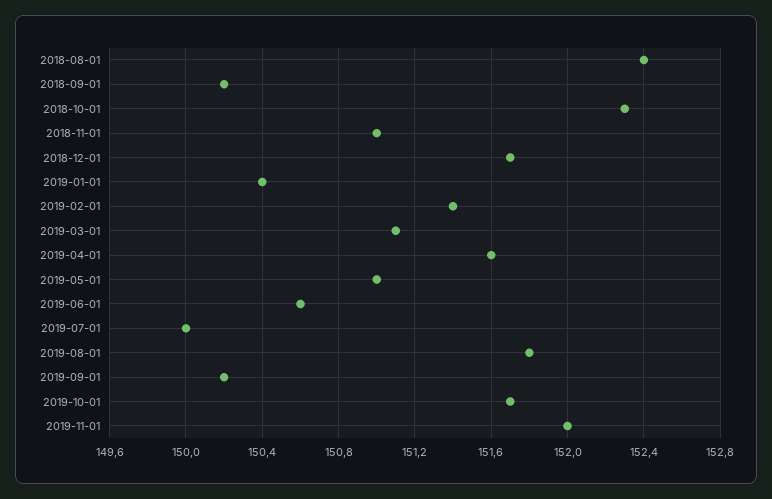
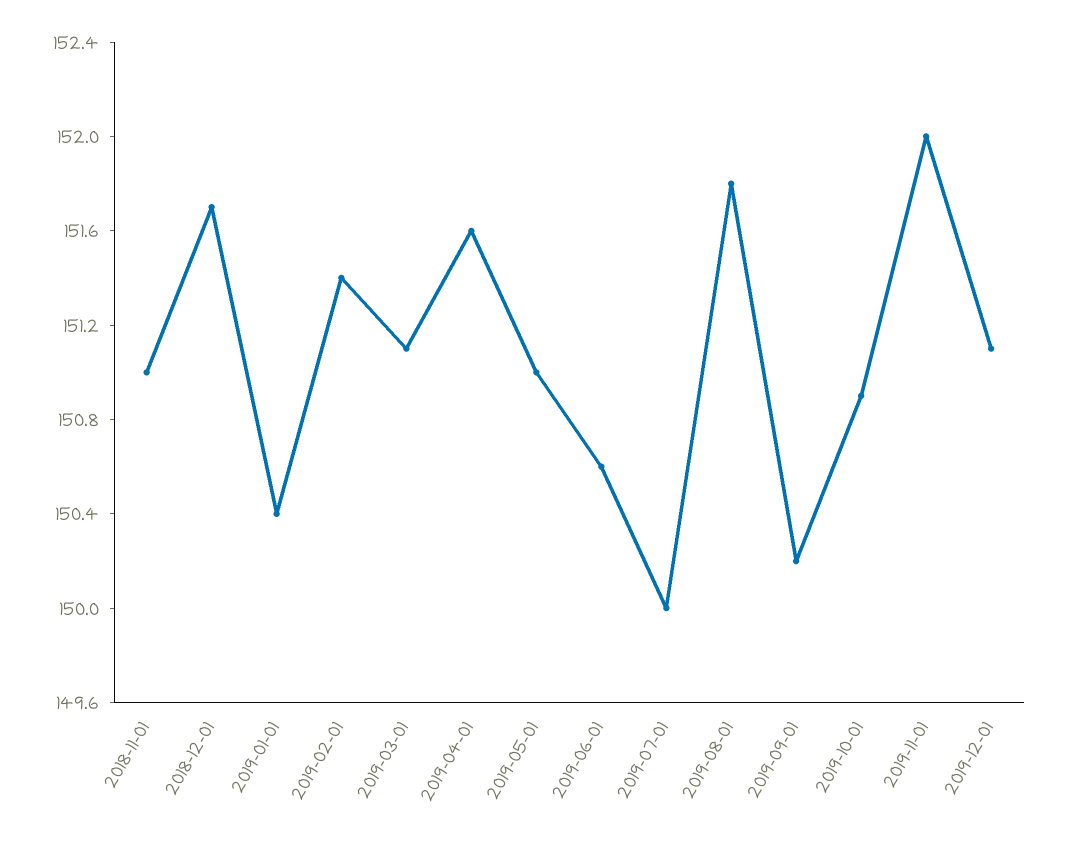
2018-08-01: 152.4 -> none
2018-09-01: 150.2 -> none
2018-10-01: 152.3 -> none
2019-10-01: 151.7 -> 150.9
2019-12-01: none -> 151.1

